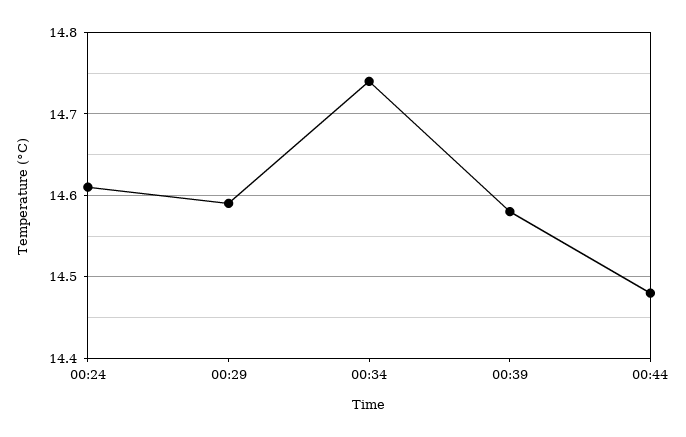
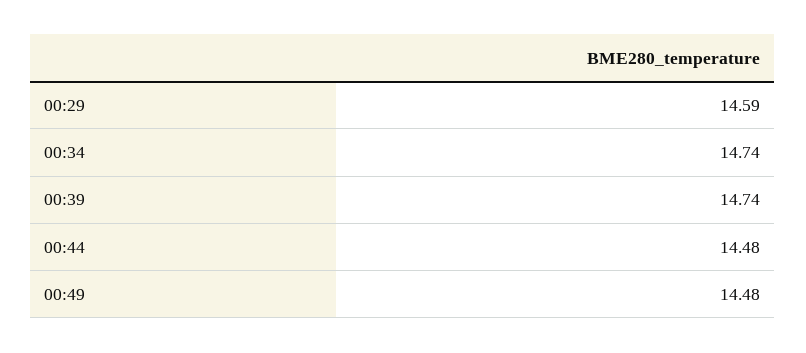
00:24: 14.61 -> none
00:39: 14.58 -> 14.74
00:49: none -> 14.48

